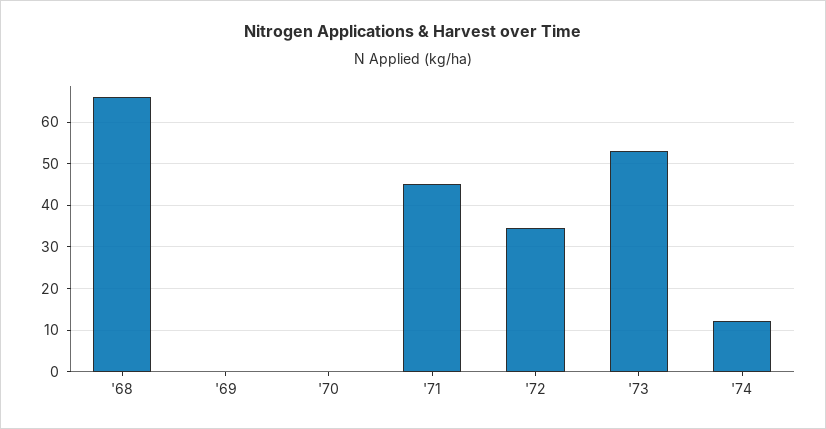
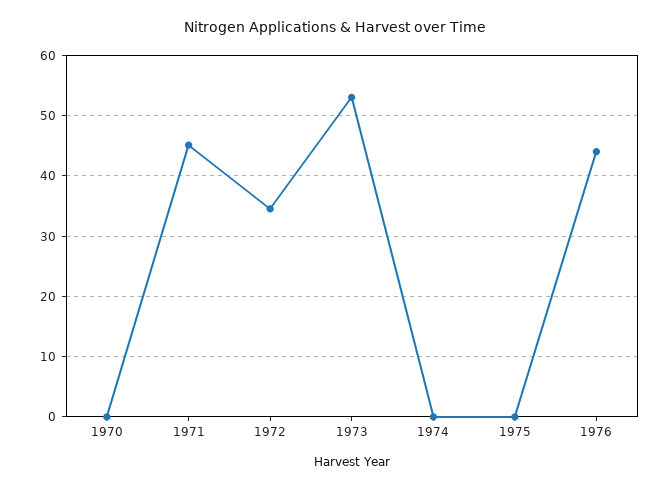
'68: 66 -> none
'69: 0 -> none
'74: 12 -> 0
1975: none -> 0
1976: none -> 44

